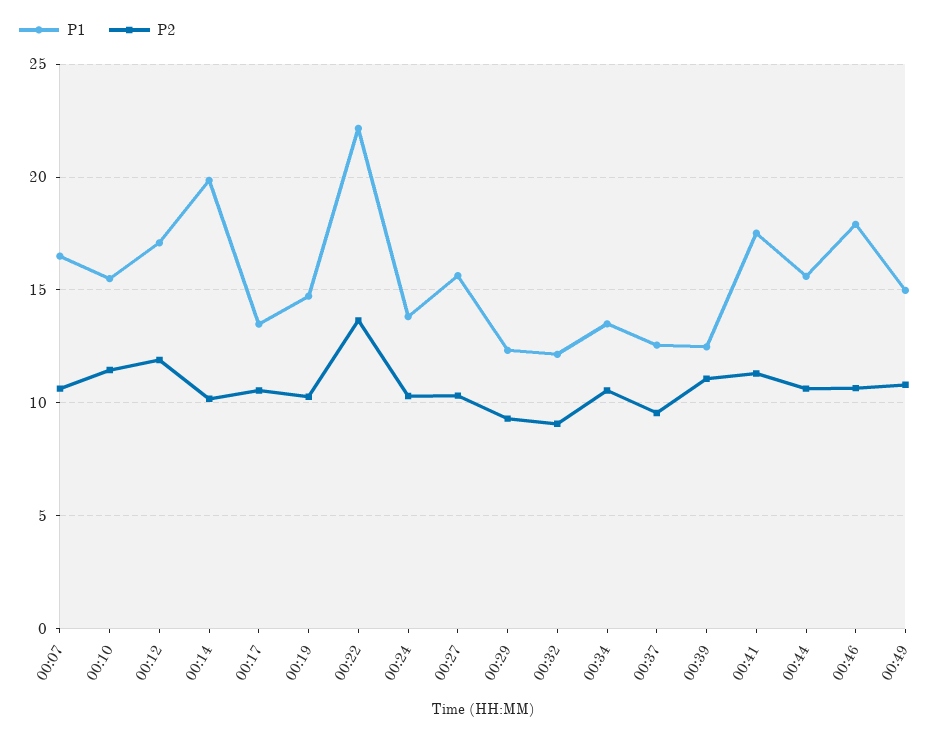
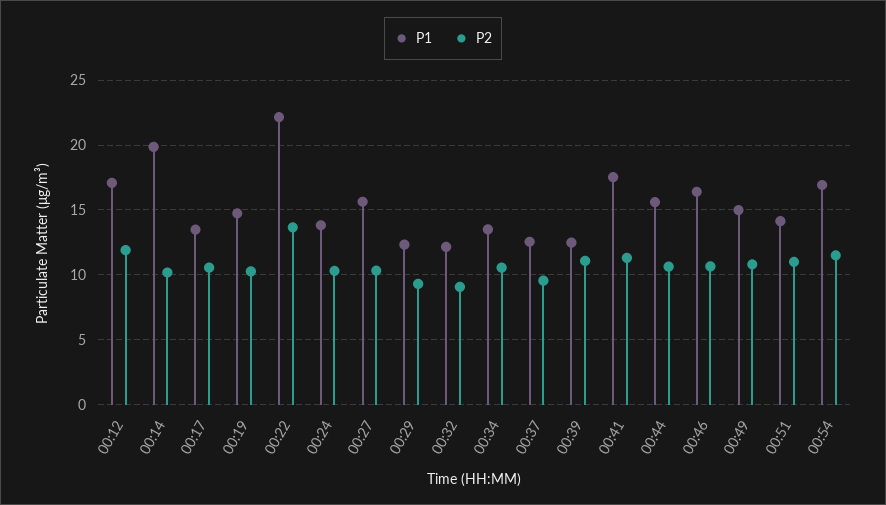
P1, 00:07: 16.5 -> none
P2, 00:07: 10.5 -> none
P1, 00:10: 15.5 -> none
P2, 00:10: 11.5 -> none
P1, 00:46: 18 -> 16.5
P1, 00:51: none -> 14
P2, 00:51: none -> 11
P1, 00:54: none -> 17
P2, 00:54: none -> 11.5

